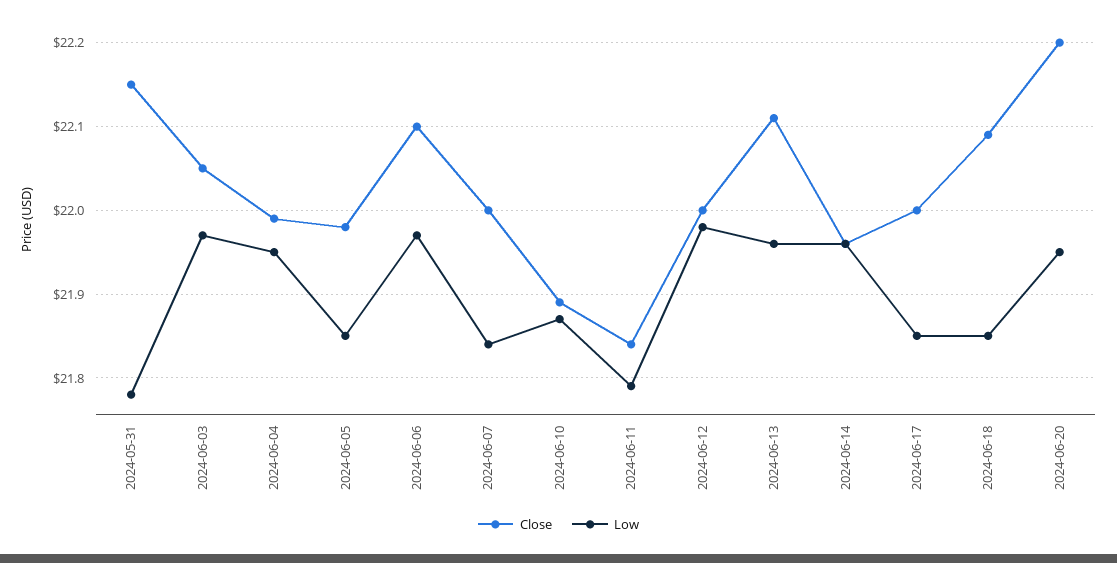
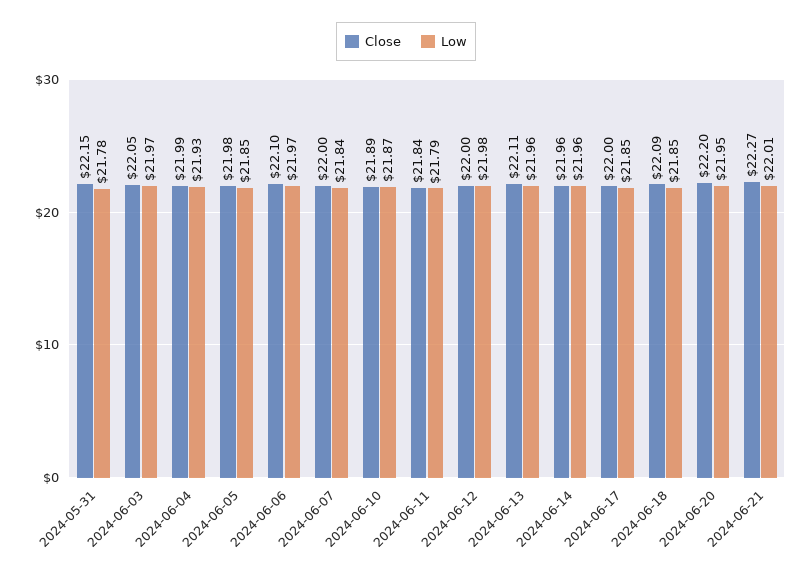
Low, 2024-06-04: 21.95 -> 21.93
Close, 2024-06-21: none -> 22.27
Low, 2024-06-21: none -> 22.01

